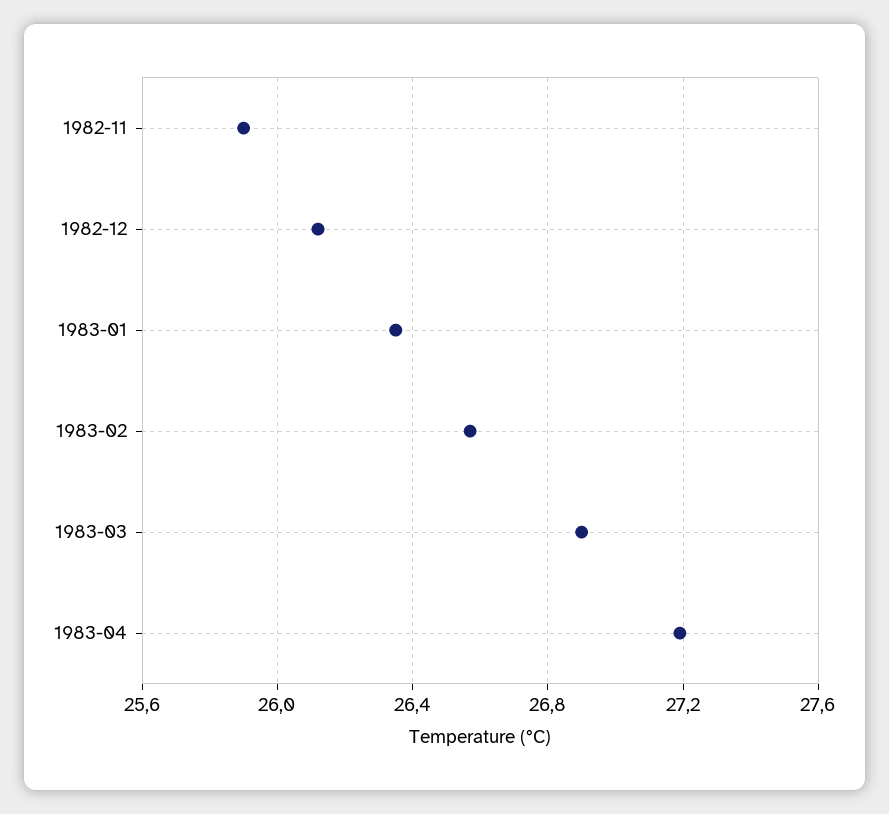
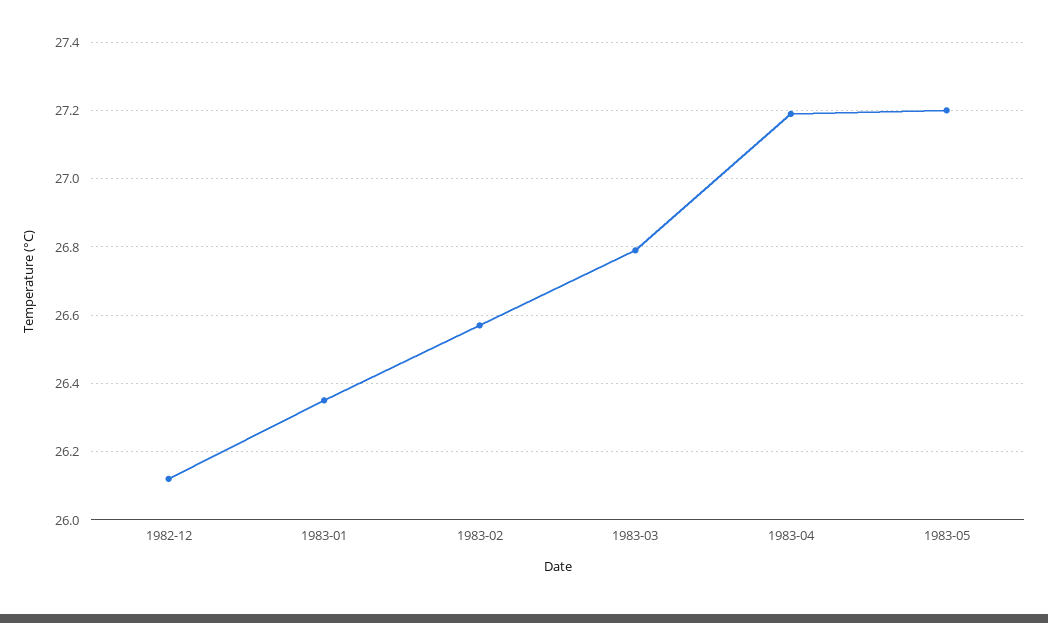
1982-11: 25.9 -> none
1983-03: 26.9 -> 26.8
1983-05: none -> 27.2

